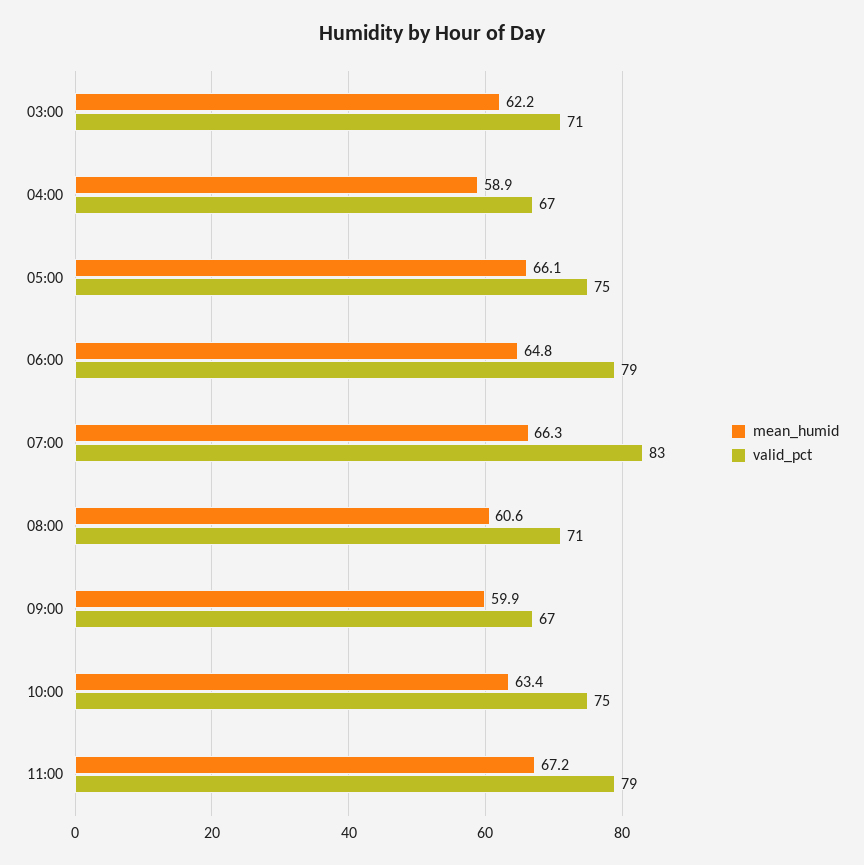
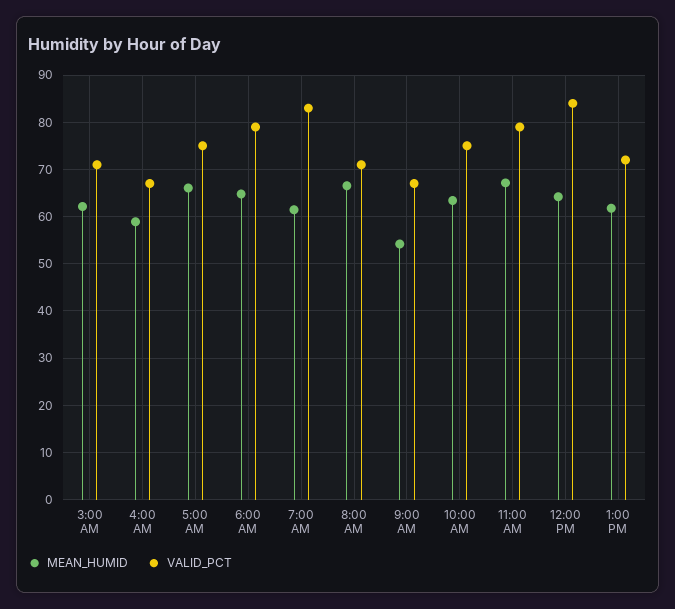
mean_humid, 07:00: 66.3 -> 62
mean_humid, 08:00: 60.6 -> 66
mean_humid, 09:00: 59.9 -> 54
mean_humid, 12:00 PM: none -> 64
valid_pct, 12:00 PM: none -> 84
mean_humid, 1:00 PM: none -> 62
valid_pct, 1:00 PM: none -> 72

